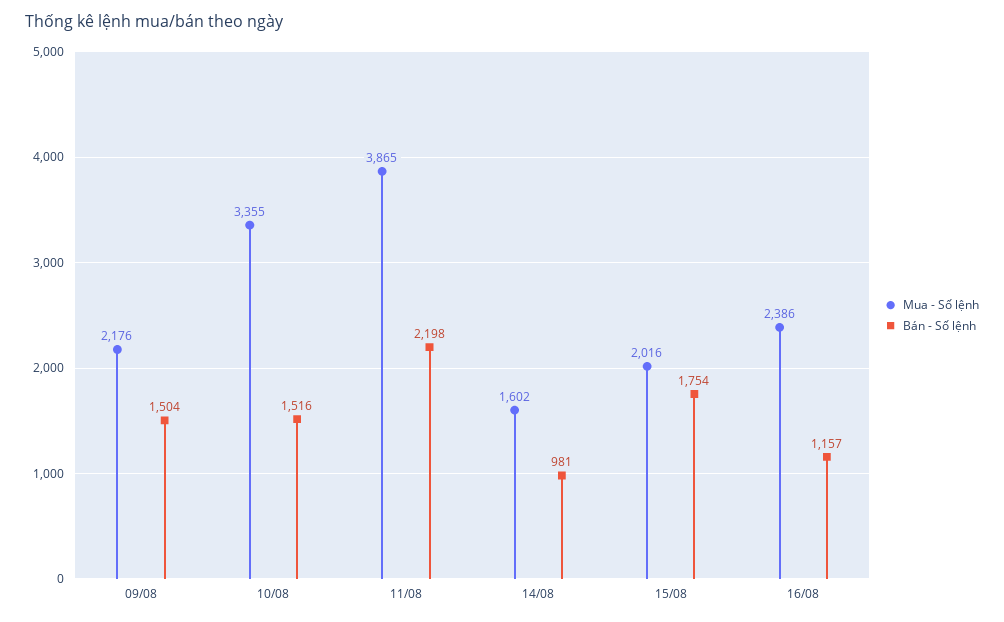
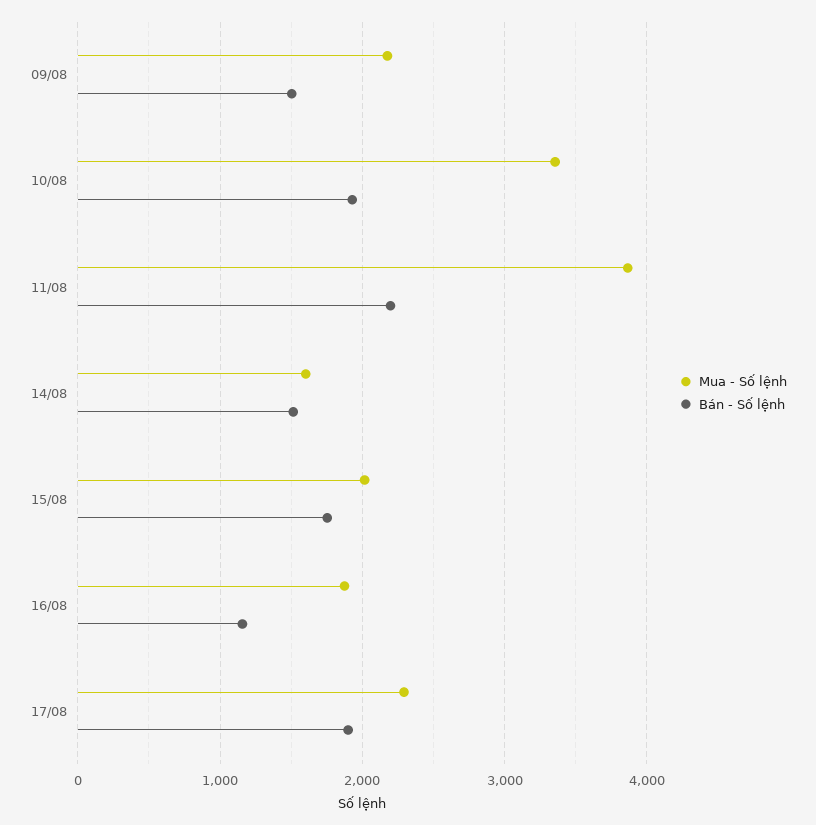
Bán - Số lệnh, 10/08: 1516 -> 1900
Bán - Số lệnh, 14/08: 981 -> 1500
Mua - Số lệnh, 16/08: 2386 -> 1900
Mua - Số lệnh, 17/08: none -> 2300
Bán - Số lệnh, 17/08: none -> 1900

